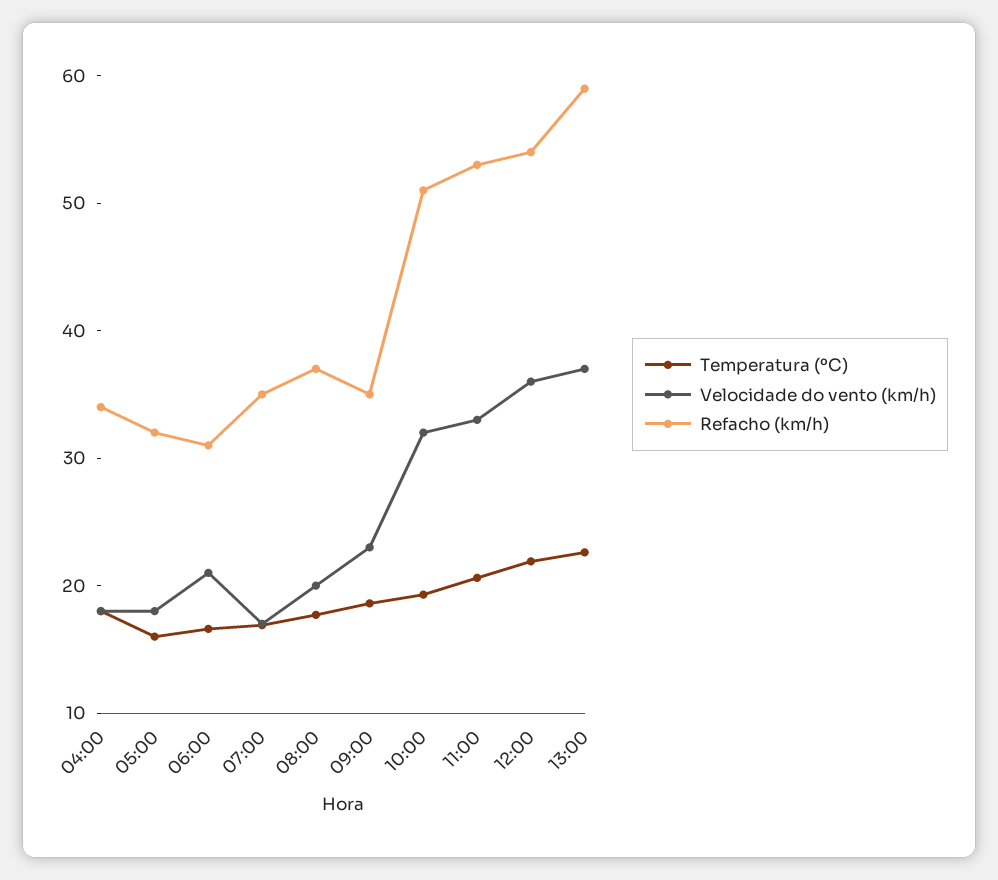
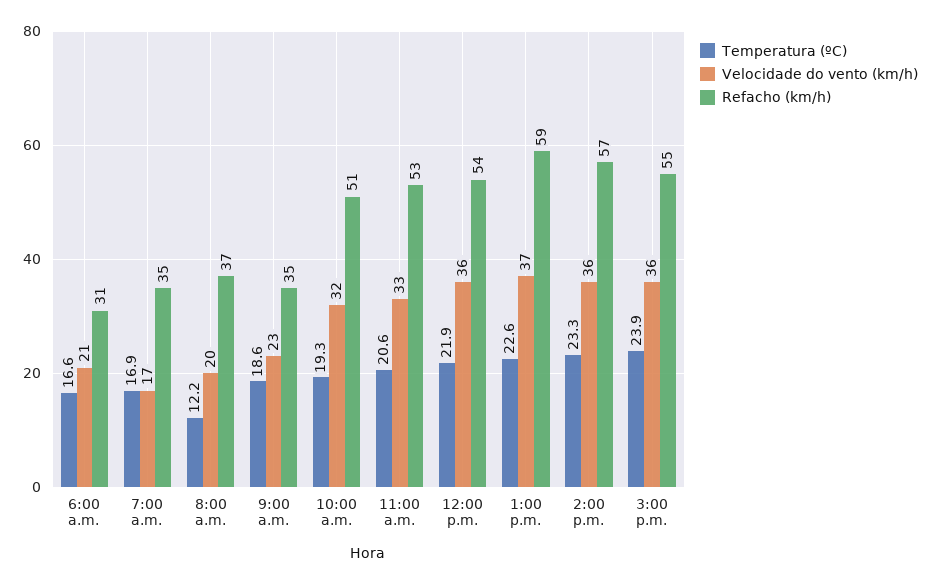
Temperatura (ºC), 04:00: 18 -> none
Velocidade do vento (km/h), 04:00: 18 -> none
Refacho (km/h), 04:00: 34 -> none
Temperatura (ºC), 05:00: 16 -> none
Velocidade do vento (km/h), 05:00: 18 -> none
Refacho (km/h), 05:00: 32 -> none
Temperatura (ºC), 08:00: 18 -> 12.2
Temperatura (ºC), 2:00 p.m.: none -> 23.3
Velocidade do vento (km/h), 2:00 p.m.: none -> 36
Refacho (km/h), 2:00 p.m.: none -> 57
Temperatura (ºC), 3:00 p.m.: none -> 23.9
Velocidade do vento (km/h), 3:00 p.m.: none -> 36
Refacho (km/h), 3:00 p.m.: none -> 55

